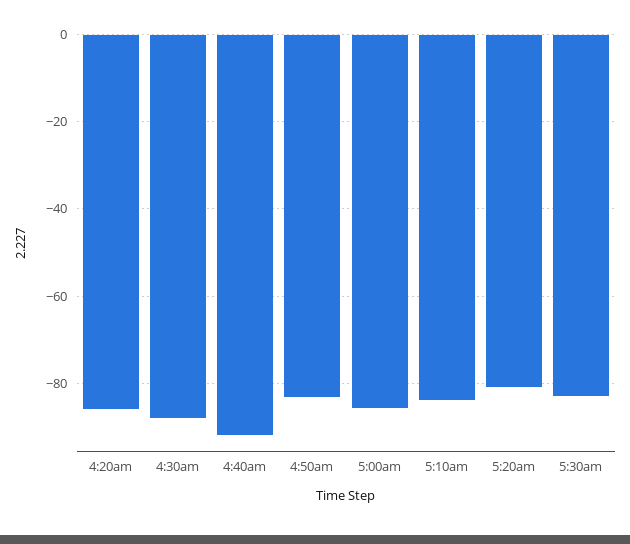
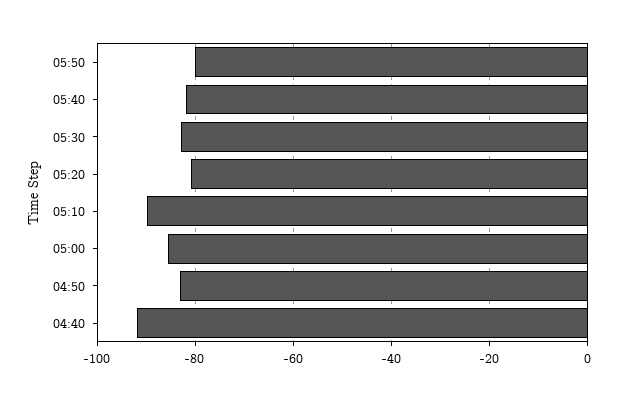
4:20am: -86 -> none
4:30am: -88 -> none
5:10am: -84 -> -90
05:50: none -> -80
05:40: none -> -82

